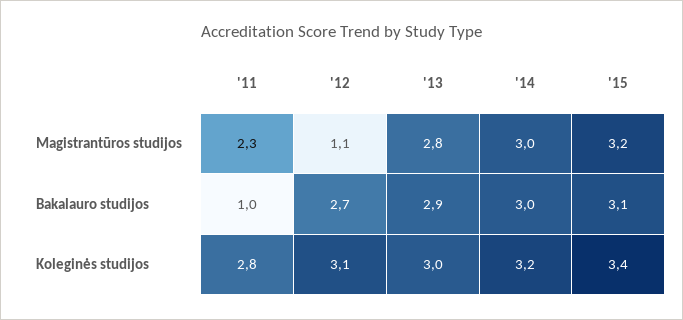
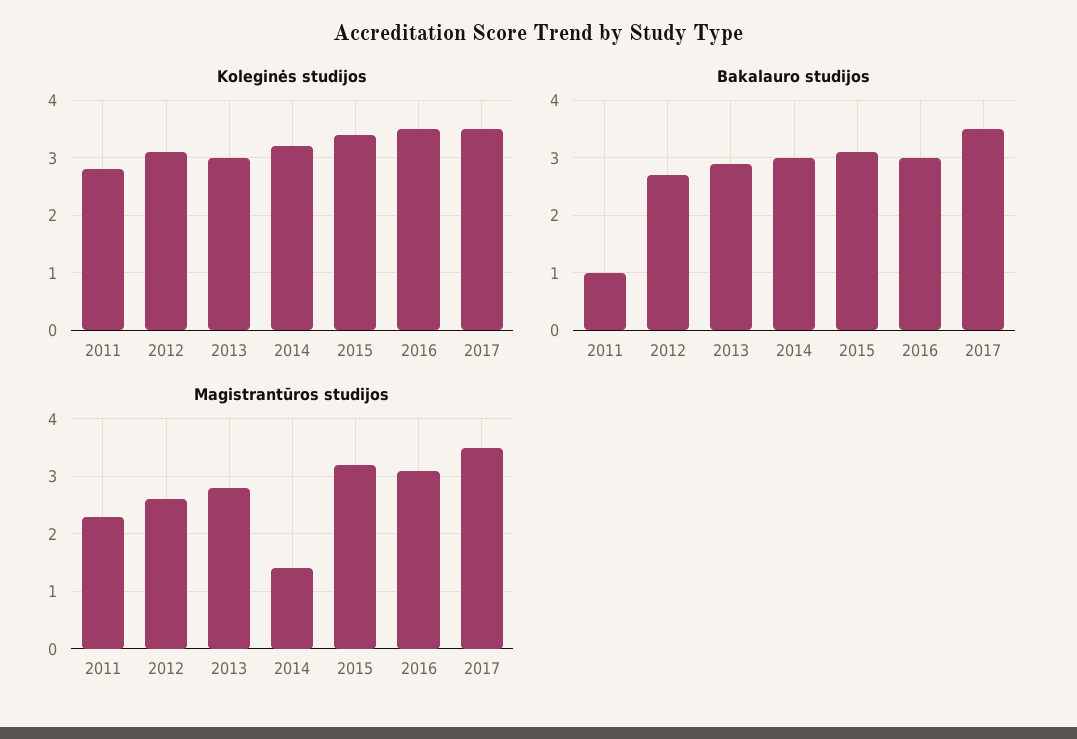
Magistrantūros studijos, '12: 1.1 -> 2.5
Magistrantūros studijos, '14: 3 -> 1.5
Koleginės studijos, 2016: none -> 3.5
Koleginės studijos, 2017: none -> 3.5
Bakalauro studijos, 2016: none -> 3
Bakalauro studijos, 2017: none -> 3.5
Magistrantūros studijos, 2016: none -> 3
Magistrantūros studijos, 2017: none -> 3.5

